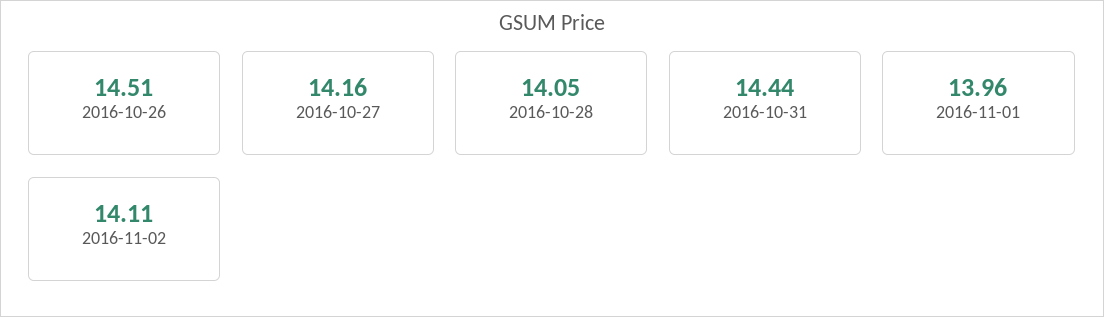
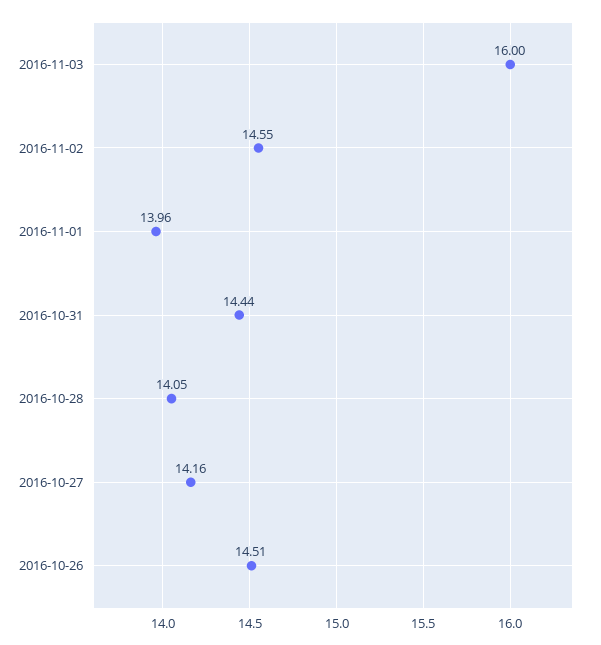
2016-11-02: 14.11 -> 14.55
2016-11-03: none -> 16

